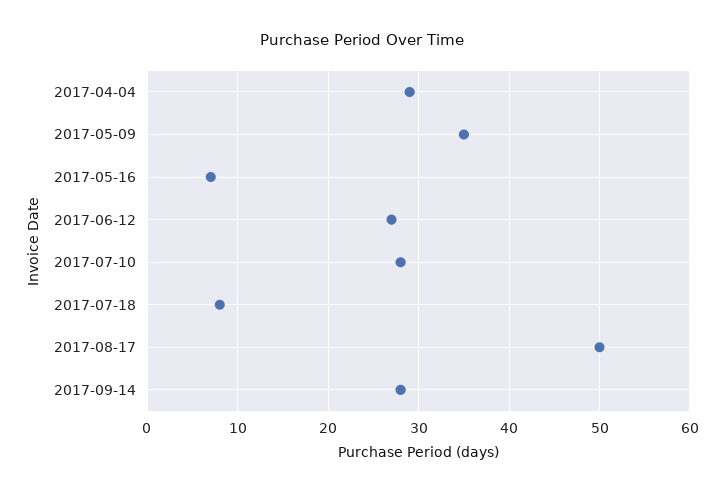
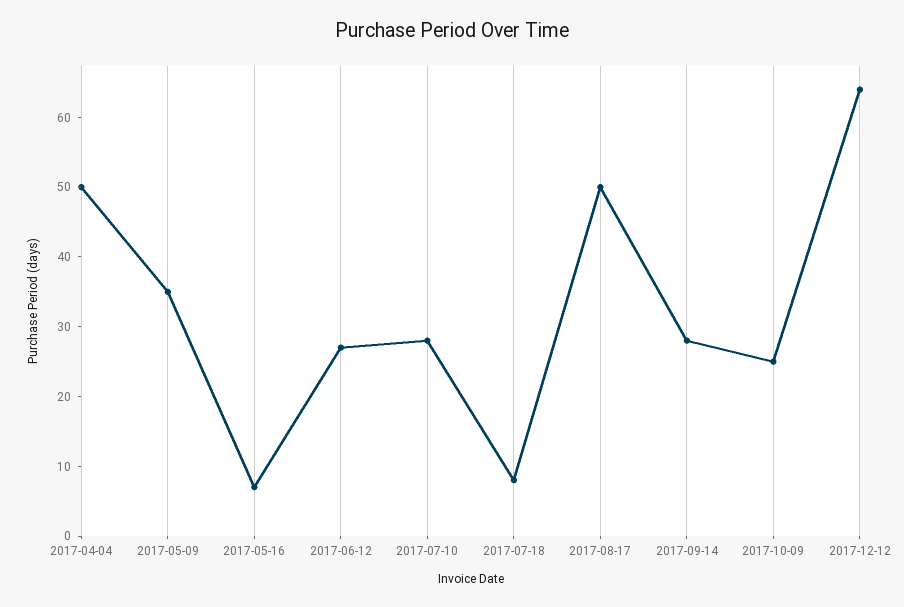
2017-04-04: 29 -> 50
2017-10-09: none -> 25
2017-12-12: none -> 65

